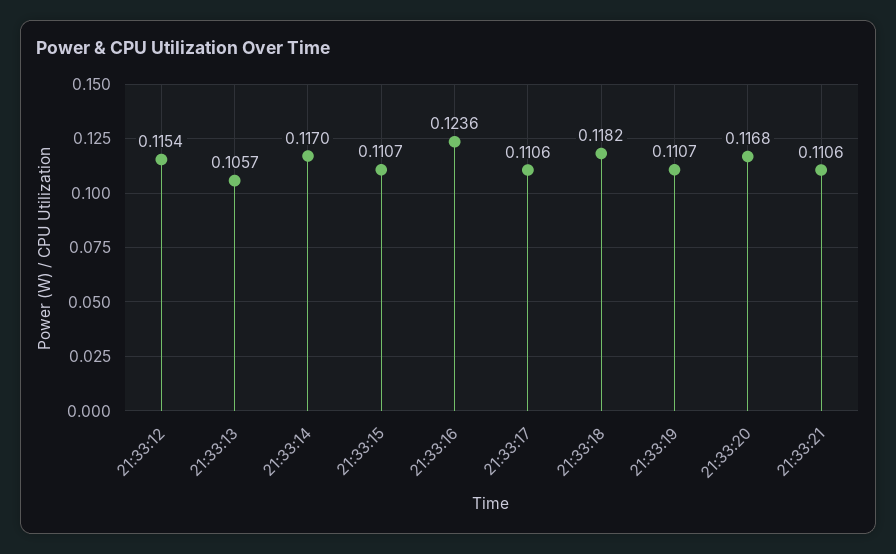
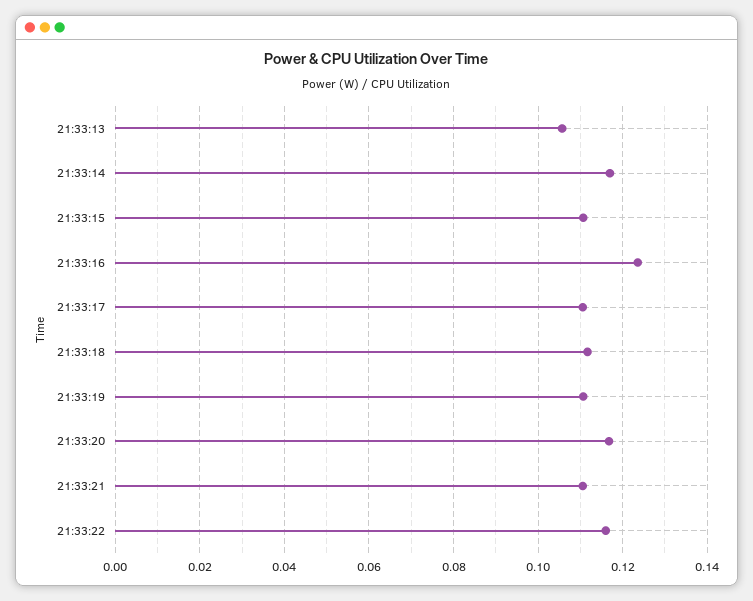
21:33:12: 0.1154 -> none
21:33:18: 0.1182 -> 0.112
21:33:22: none -> 0.116

